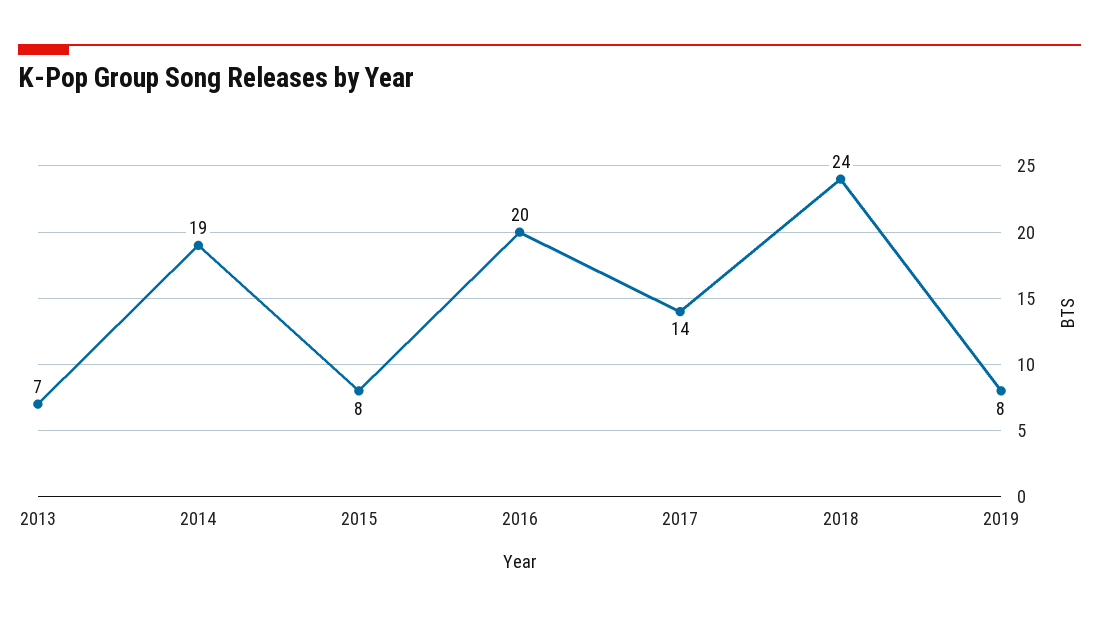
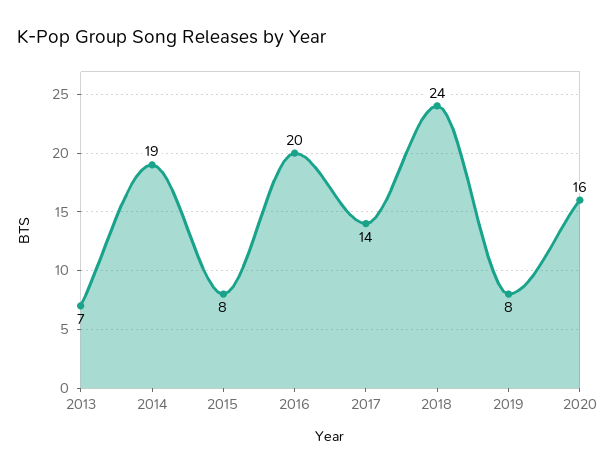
2020: none -> 16

